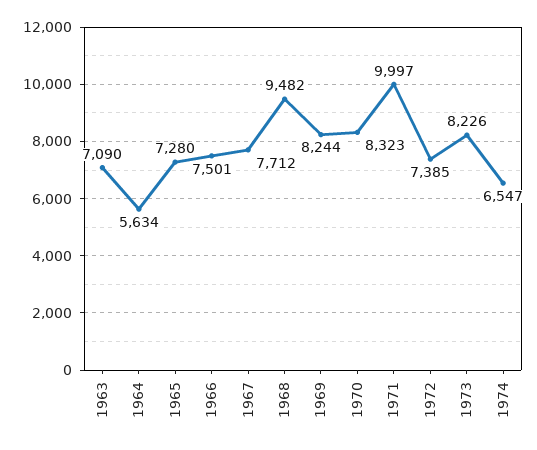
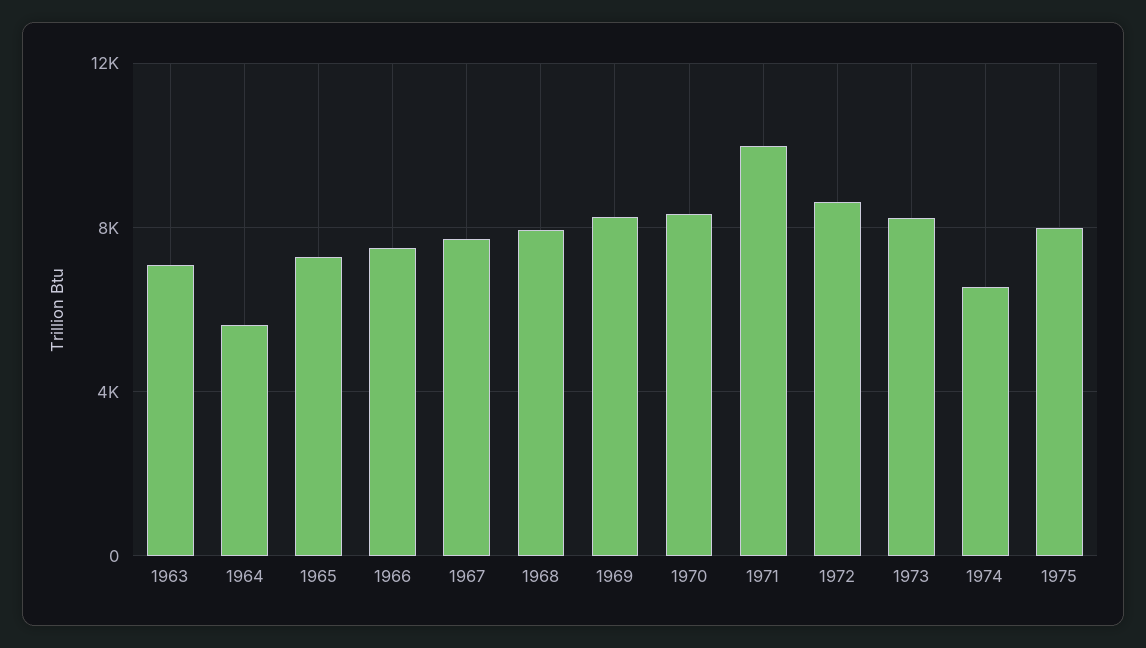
1968: 9482 -> 8000
1972: 7385 -> 8500
1975: none -> 8000

